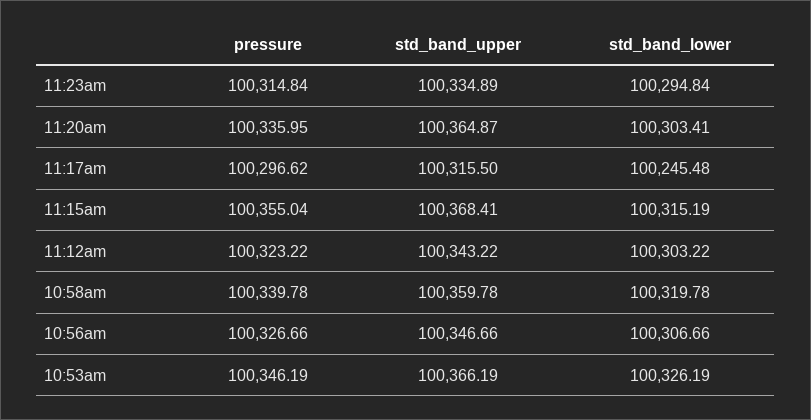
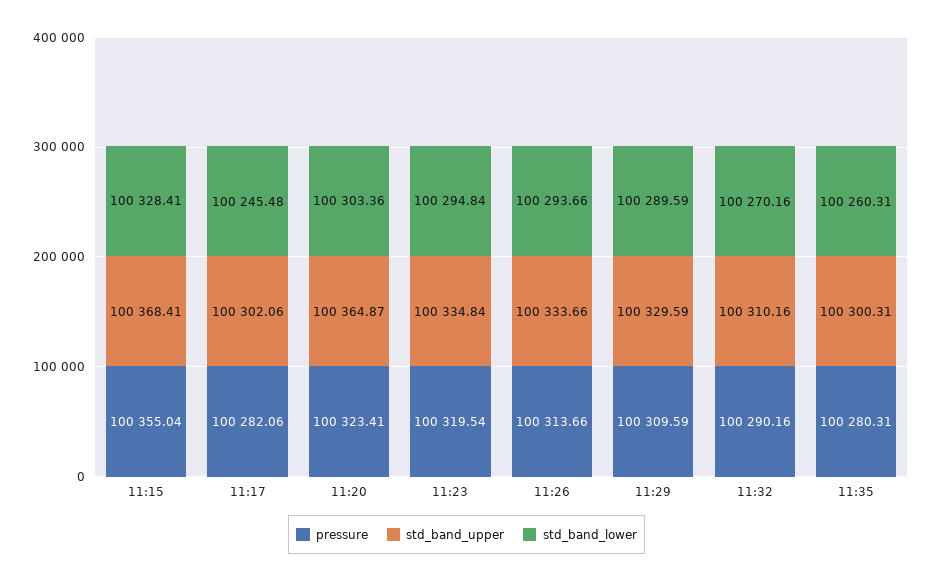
pressure, 11:23am: 100314.84 -> 100319.54
std_band_upper, 11:23am: 100334.89 -> 100334.84
pressure, 11:20am: 100335.95 -> 100323.41
std_band_lower, 11:20am: 100303.41 -> 100303.36
pressure, 11:17am: 100296.62 -> 100282.06
std_band_upper, 11:17am: 100315.5 -> 100302.06
std_band_lower, 11:15am: 100315.19 -> 100328.41
pressure, 11:12am: 100323.22 -> none
std_band_upper, 11:12am: 100343.22 -> none
std_band_lower, 11:12am: 100303.22 -> none
pressure, 10:58am: 100339.78 -> none
std_band_upper, 10:58am: 100359.78 -> none
std_band_lower, 10:58am: 100319.78 -> none
pressure, 10:56am: 100326.66 -> none
std_band_upper, 10:56am: 100346.66 -> none
std_band_lower, 10:56am: 100306.66 -> none
pressure, 10:53am: 100346.19 -> none
std_band_upper, 10:53am: 100366.19 -> none
std_band_lower, 10:53am: 100326.19 -> none
pressure, 11:26: none -> 100313.66
std_band_upper, 11:26: none -> 100333.66
std_band_lower, 11:26: none -> 100293.66
pressure, 11:29: none -> 100309.59
std_band_upper, 11:29: none -> 100329.59
std_band_lower, 11:29: none -> 100289.59
pressure, 11:32: none -> 100290.16
std_band_upper, 11:32: none -> 100310.16
std_band_lower, 11:32: none -> 100270.16
pressure, 11:35: none -> 100280.31
std_band_upper, 11:35: none -> 100300.31
std_band_lower, 11:35: none -> 100260.31

